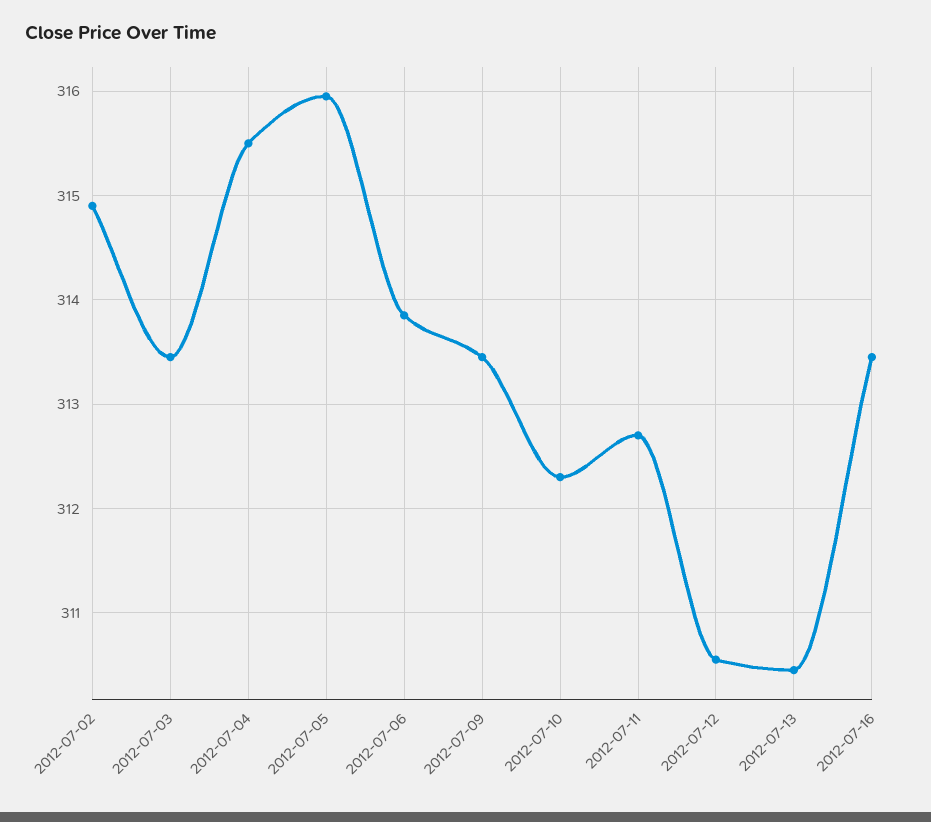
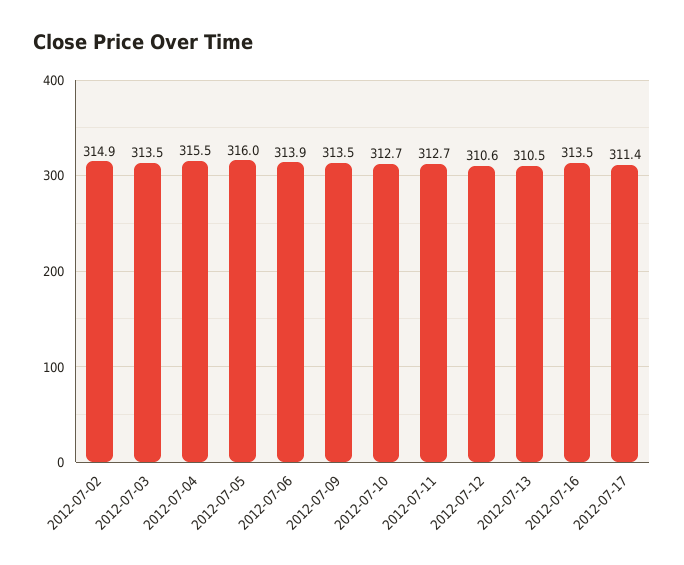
2012-07-10: 312.3 -> 312.7
2012-07-17: none -> 311.4

